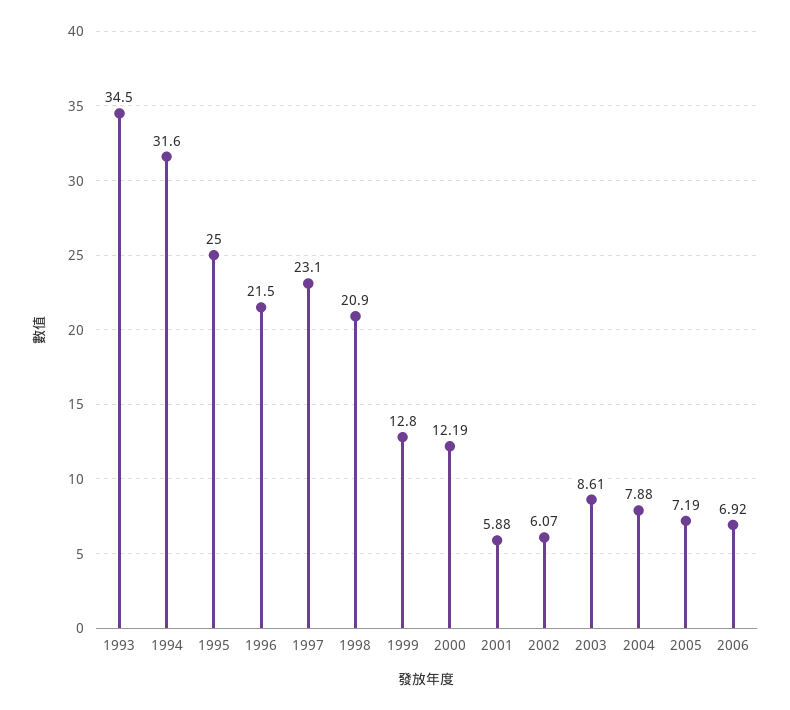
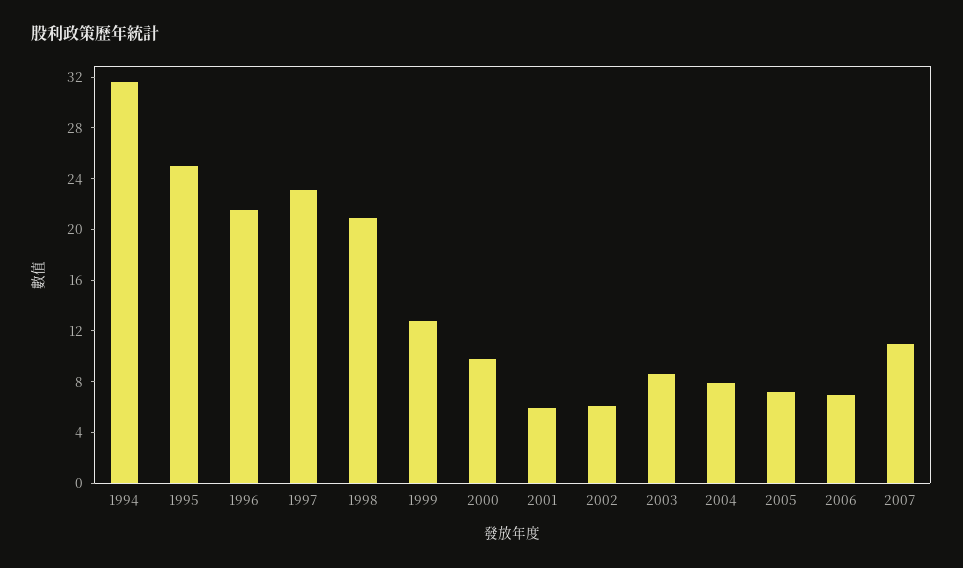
1993: 34.5 -> none
2000: 12.19 -> 10
2007: none -> 11

